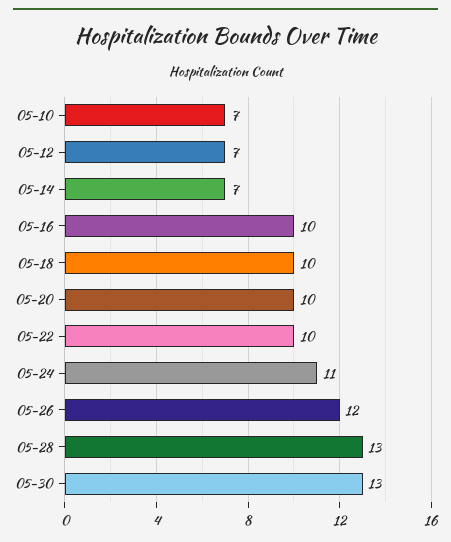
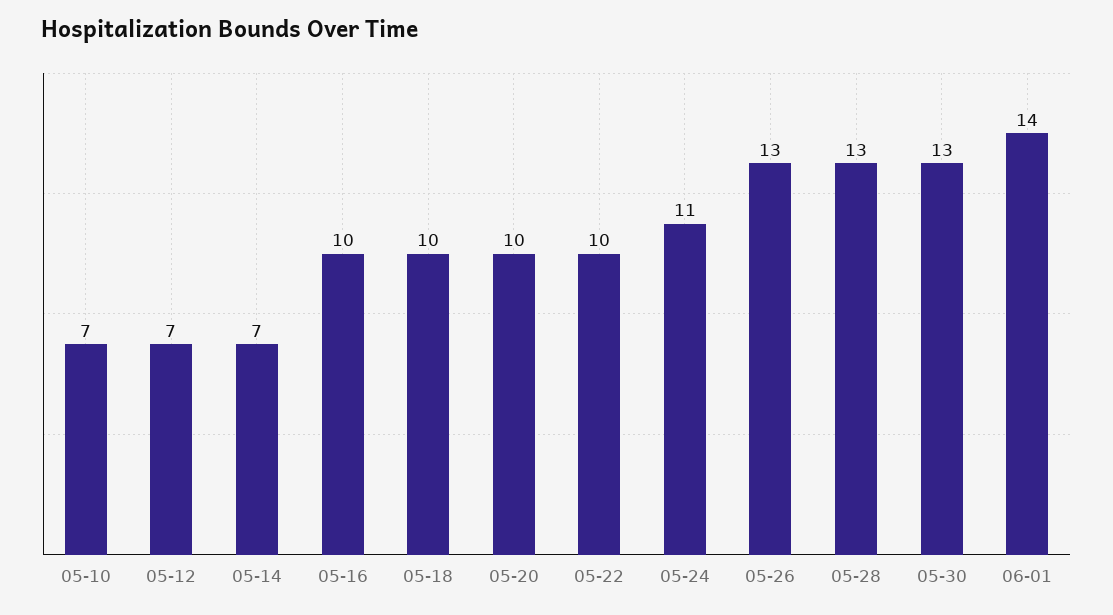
05-26: 12 -> 13
06-01: none -> 14

